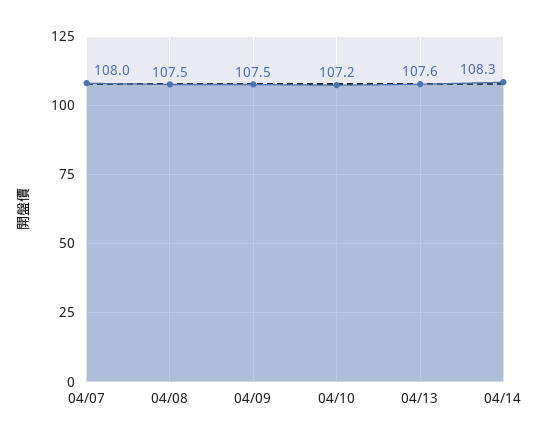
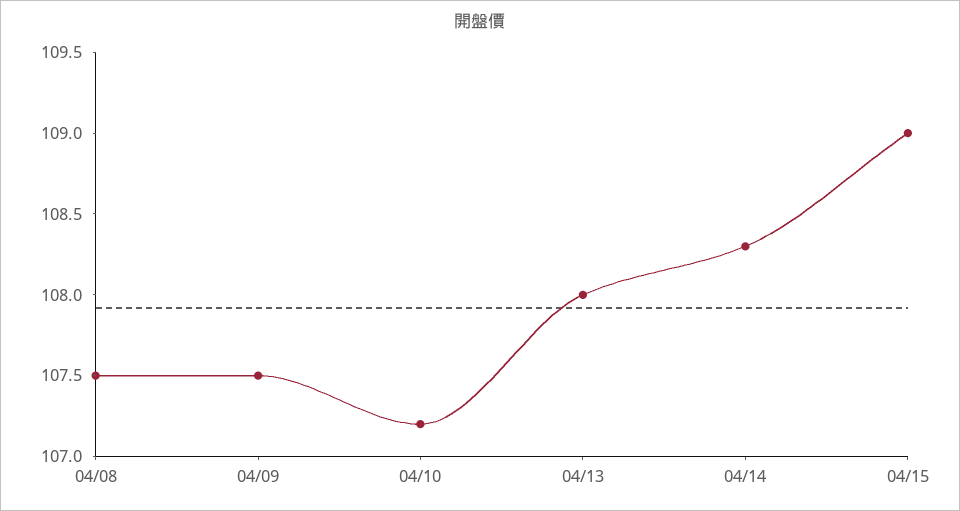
04/07: 108 -> none
04/13: 107.6 -> 108
04/15: none -> 109

